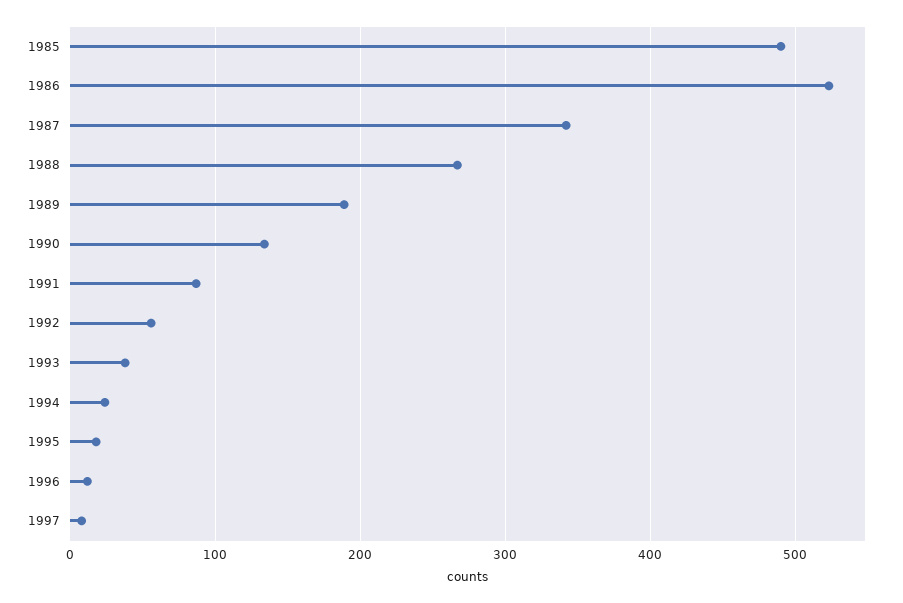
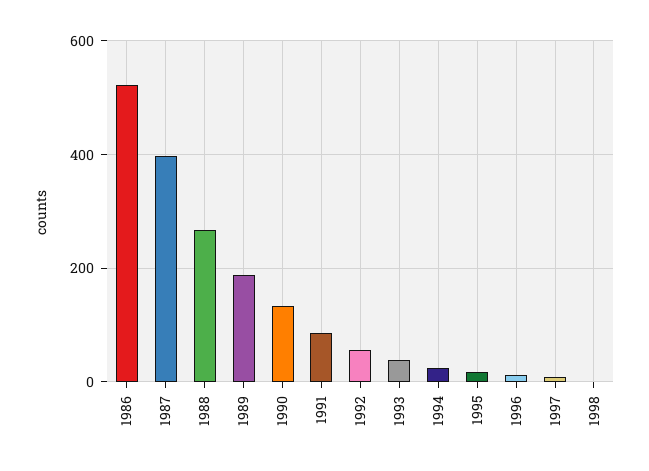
1985: 490 -> none
1987: 340 -> 400
1998: none -> 0

